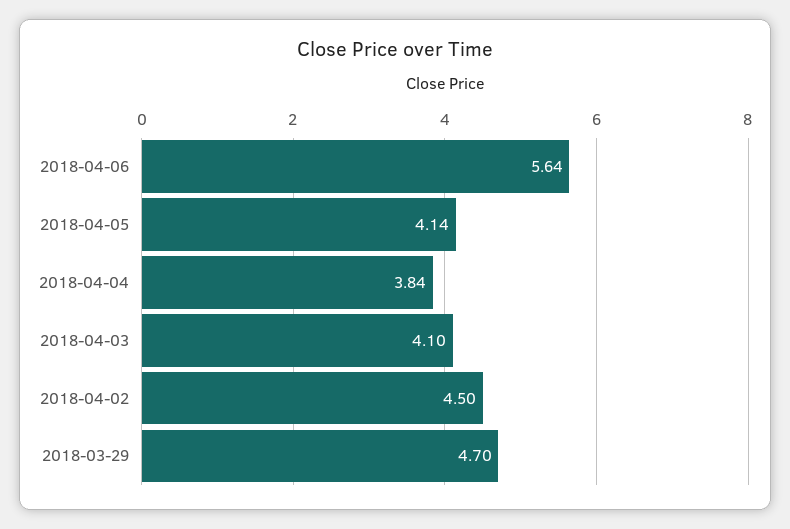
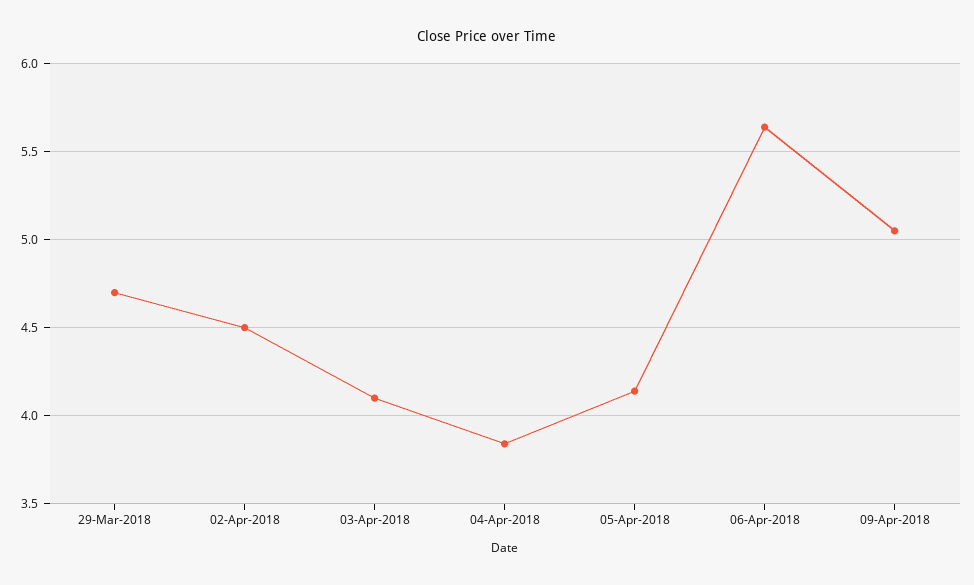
09-Apr-2018: none -> 5.05

